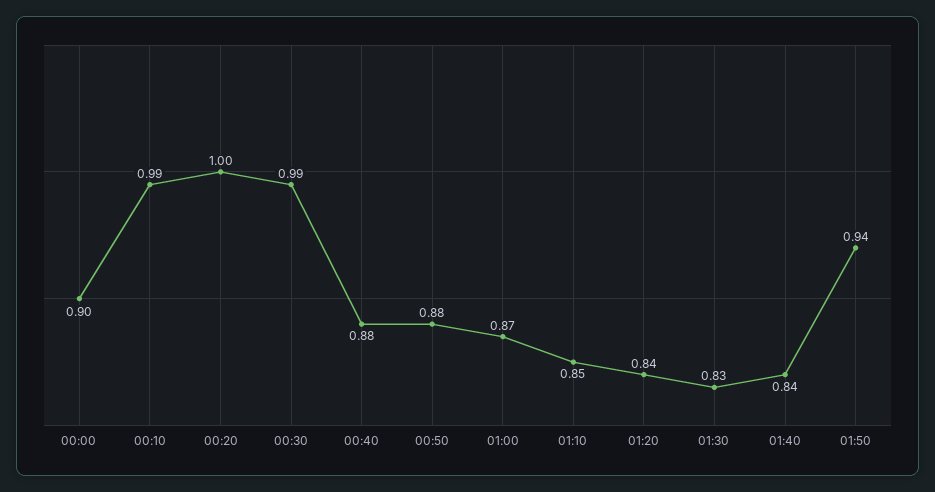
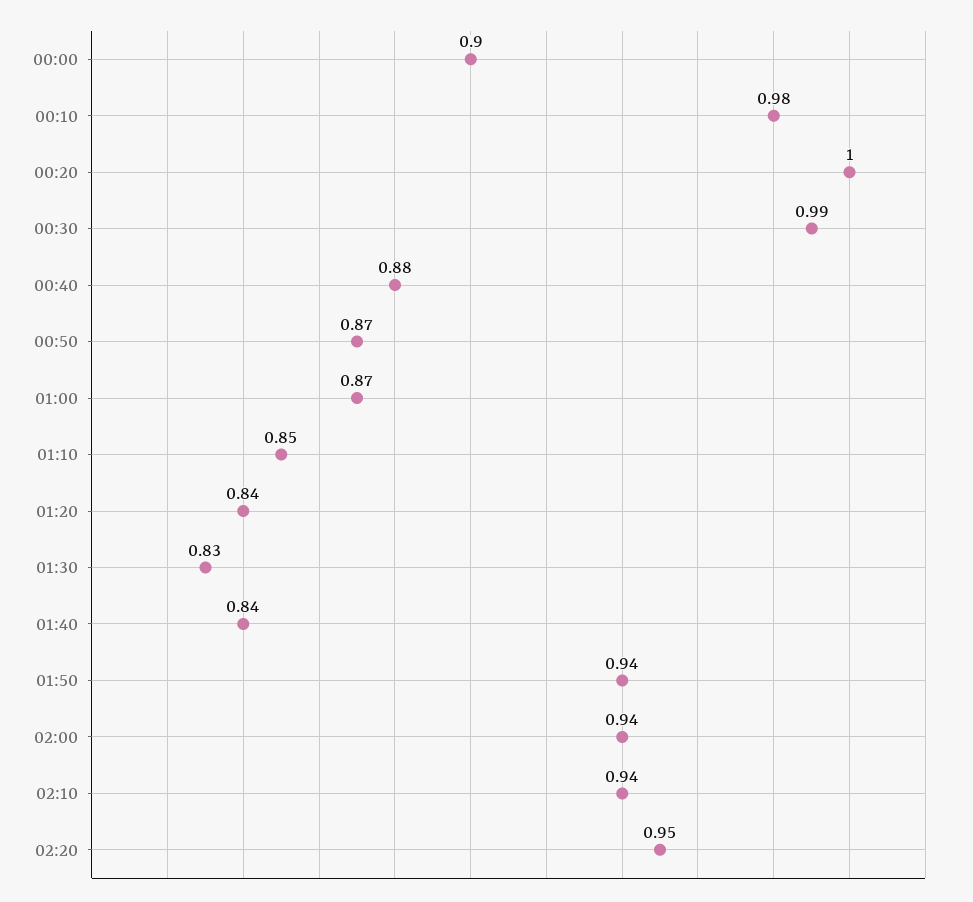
00:10: 0.99 -> 0.98
00:50: 0.88 -> 0.87
02:00: none -> 0.94
02:10: none -> 0.94
02:20: none -> 0.95

